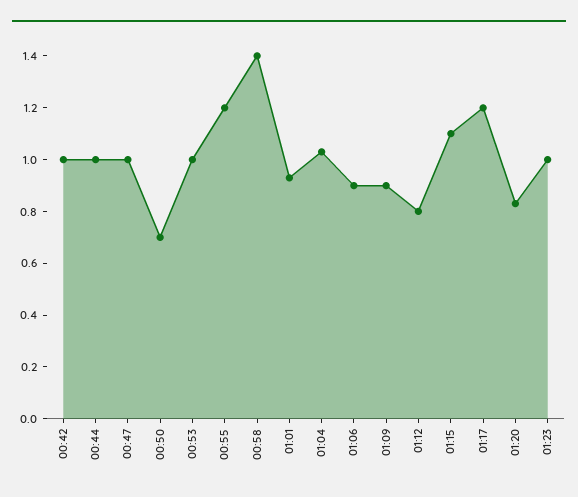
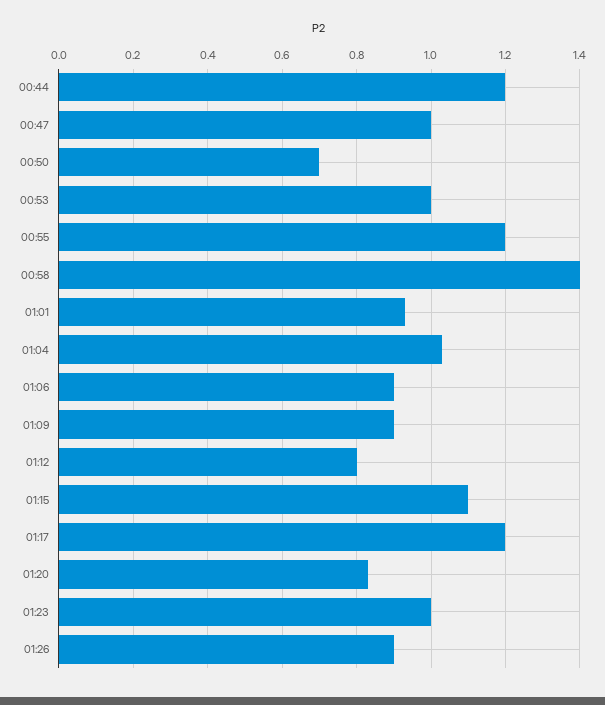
00:42: 1 -> none
00:44: 1 -> 1.2
01:26: none -> 0.9

